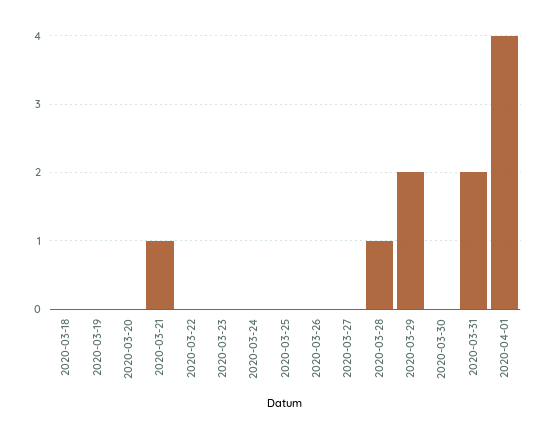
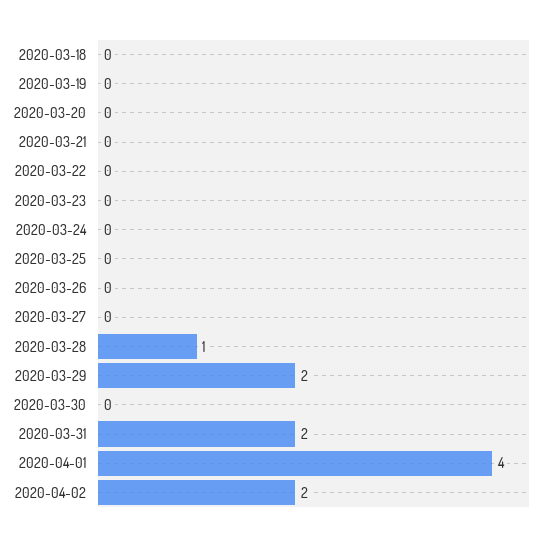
2020-03-21: 1 -> 0
2020-04-02: none -> 2

